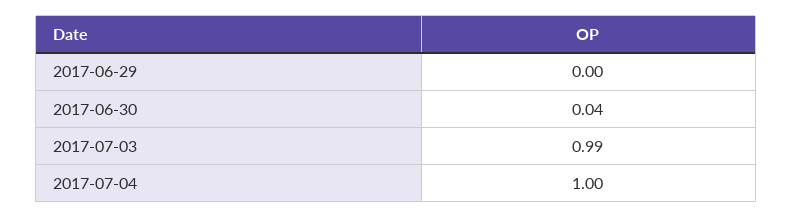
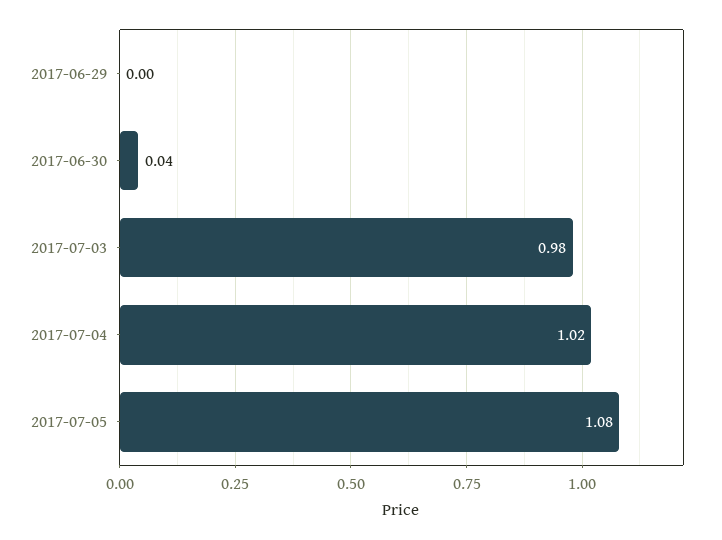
2017-07-03: 0.99 -> 0.98
2017-07-04: 1 -> 1.02
2017-07-05: none -> 1.08

